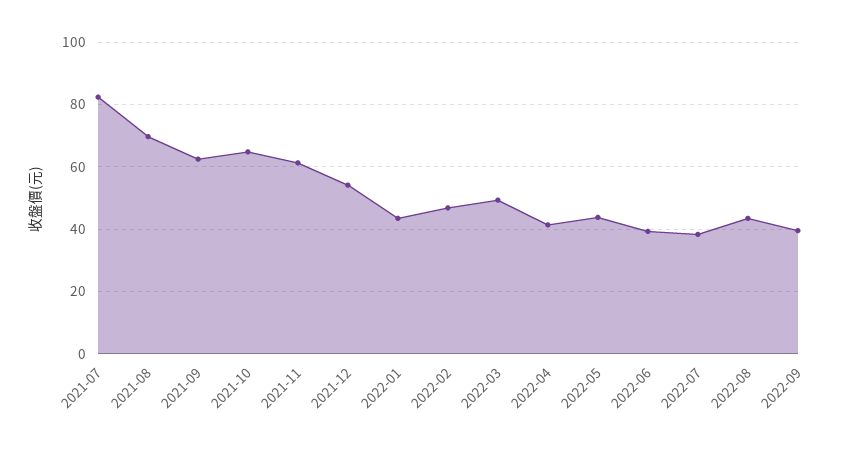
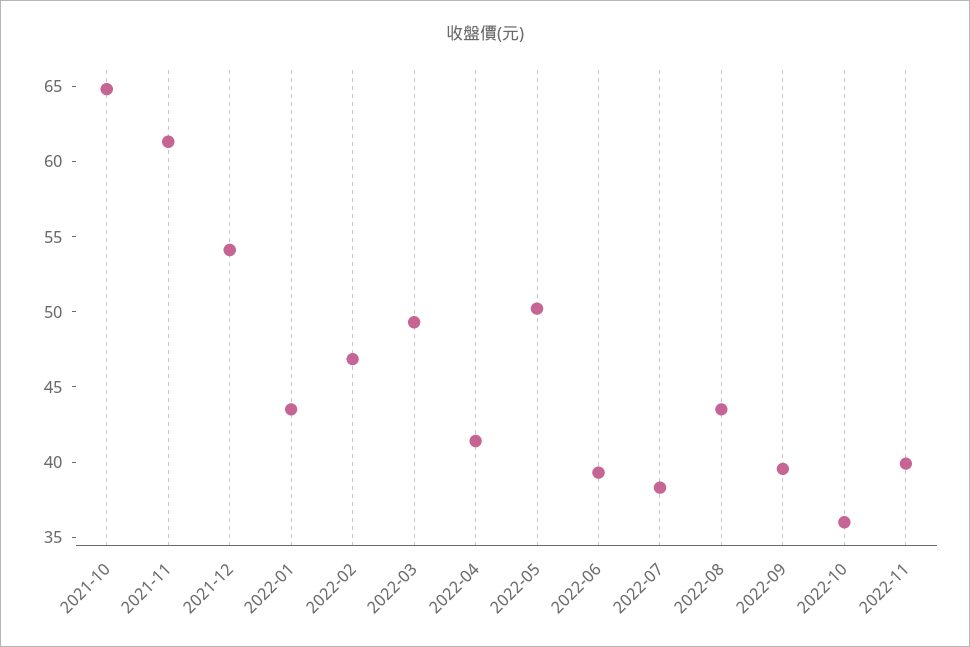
2021-07: 82 -> none
2021-08: 70 -> none
2021-09: 62 -> none
2022-05: 44 -> 50
2022-10: none -> 36
2022-11: none -> 40

